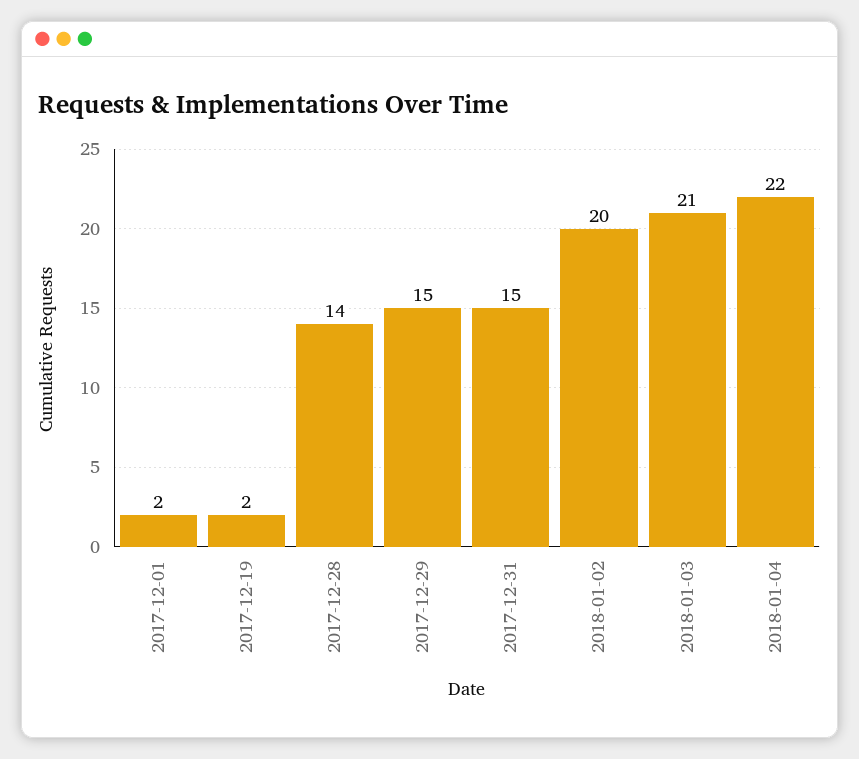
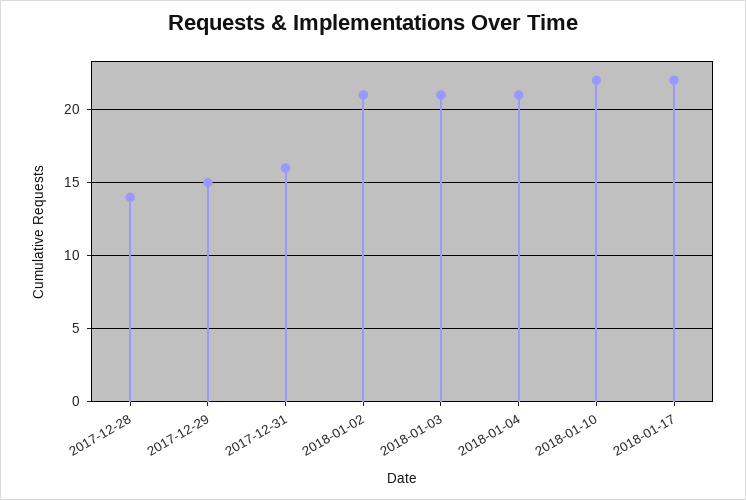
2017-12-01: 2 -> none
2017-12-19: 2 -> none
2017-12-31: 15 -> 16
2018-01-02: 20 -> 21
2018-01-04: 22 -> 21
2018-01-10: none -> 22
2018-01-17: none -> 22

